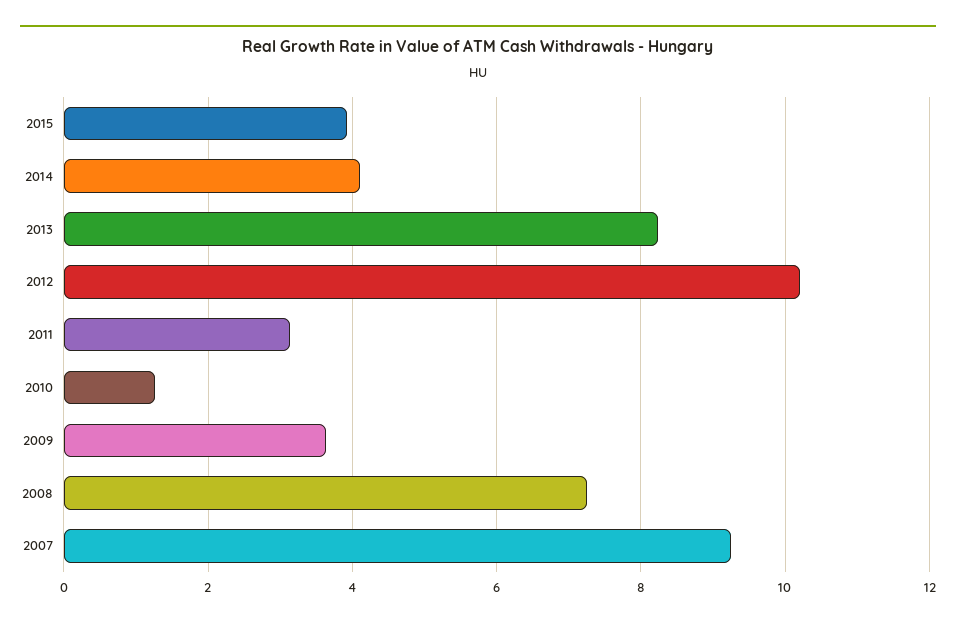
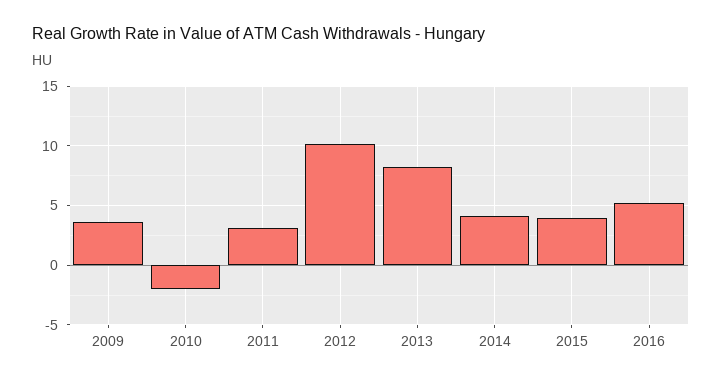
2010: 1.2 -> -2
2008: 7.2 -> none
2007: 9.2 -> none
2016: none -> 5

